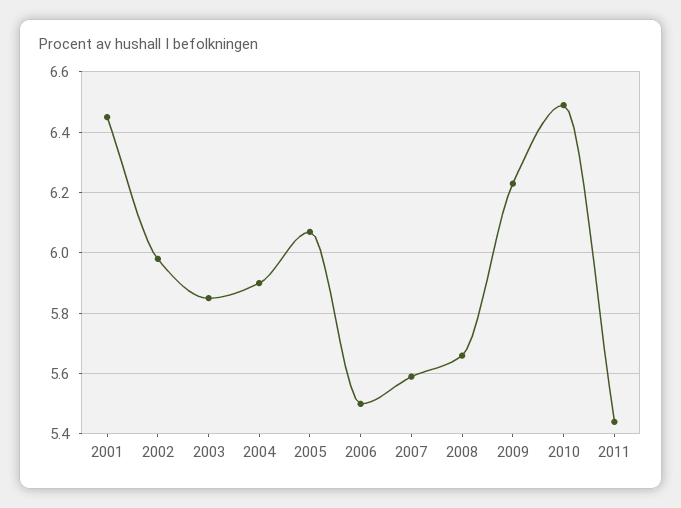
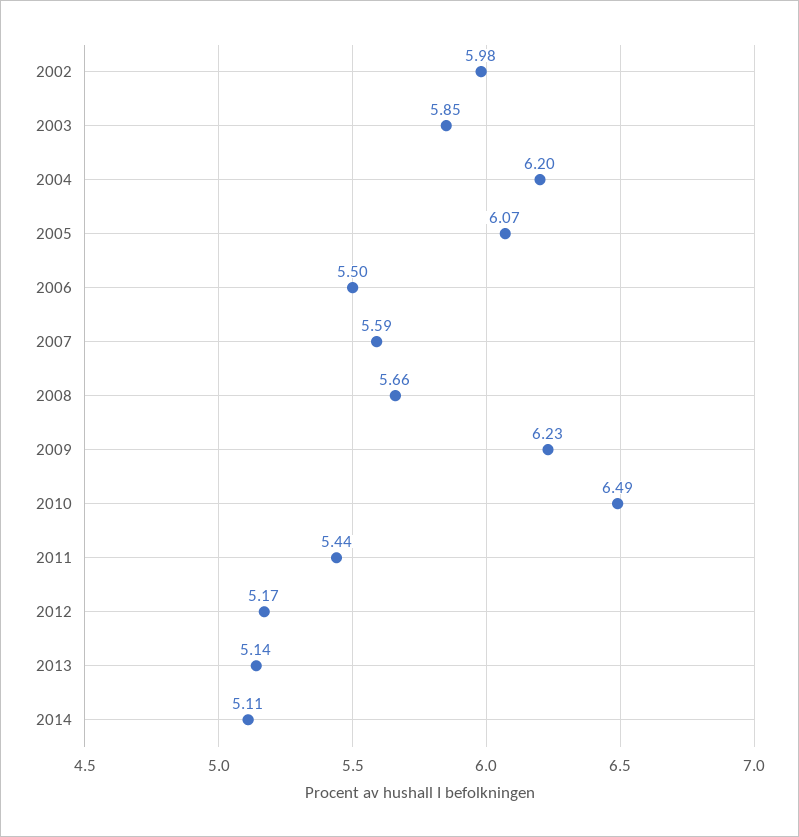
2001: 6.45 -> none
2004: 5.9 -> 6.2
2012: none -> 5.17
2013: none -> 5.14
2014: none -> 5.11

